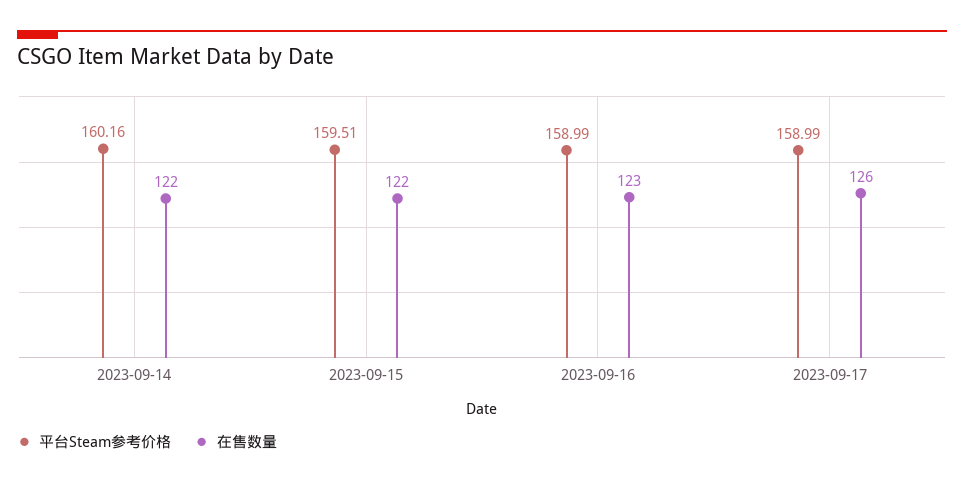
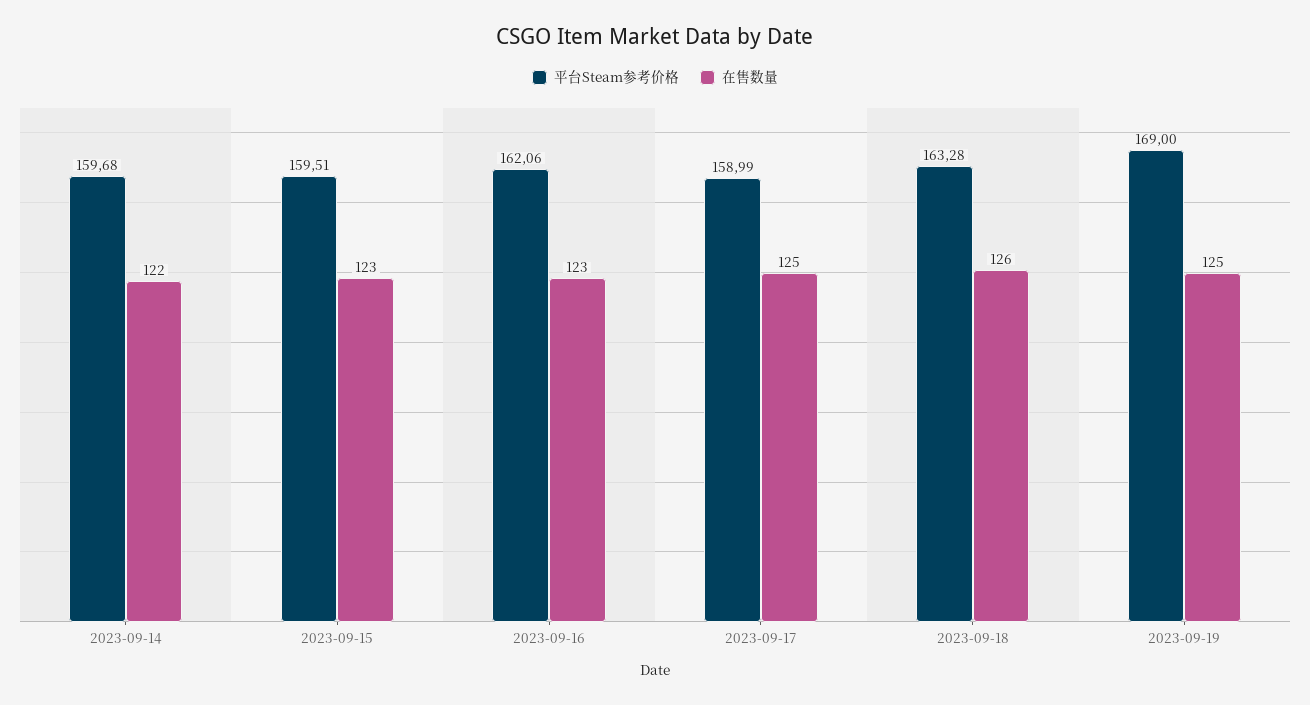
平台Steam参考价格, 2023-09-14: 160.16 -> 159.68
在售数量, 2023-09-15: 122 -> 123
平台Steam参考价格, 2023-09-16: 158.99 -> 162.06
在售数量, 2023-09-17: 126 -> 125
平台Steam参考价格, 2023-09-18: none -> 163.28
在售数量, 2023-09-18: none -> 126
平台Steam参考价格, 2023-09-19: none -> 169
在售数量, 2023-09-19: none -> 125

